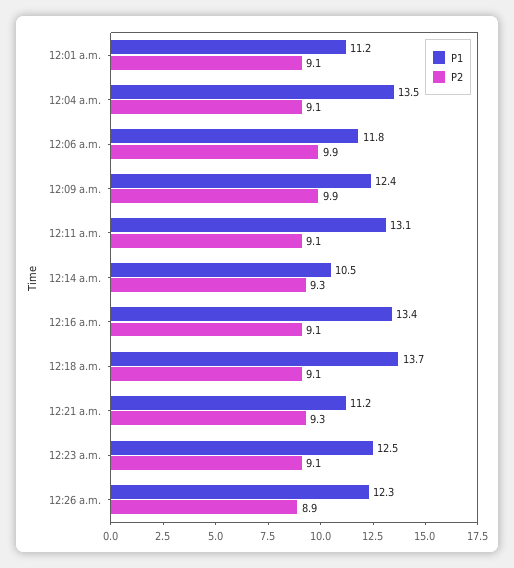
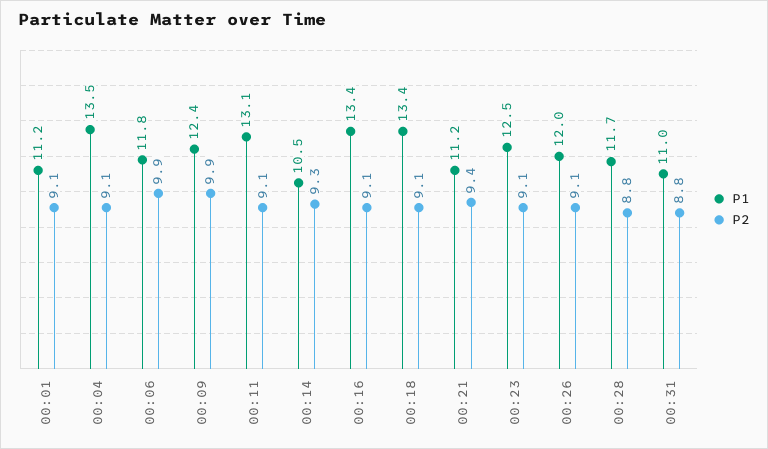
P1, 12:18 a.m.: 13.7 -> 13.4
P2, 12:21 a.m.: 9.3 -> 9.4
P1, 12:26 a.m.: 12.3 -> 12
P2, 12:26 a.m.: 8.9 -> 9.1
P1, 00:28: none -> 11.7
P2, 00:28: none -> 8.8
P1, 00:31: none -> 11
P2, 00:31: none -> 8.8

